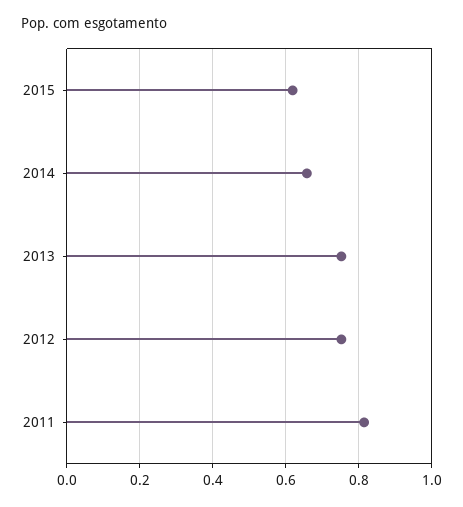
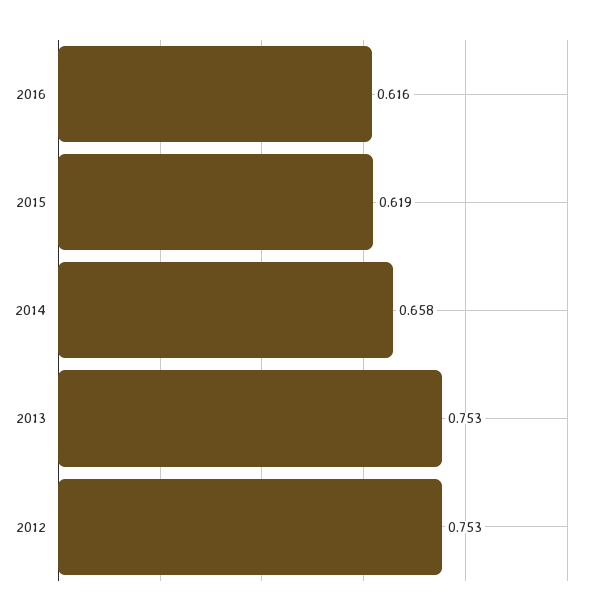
2011: 0.82 -> none
2016: none -> 0.616

